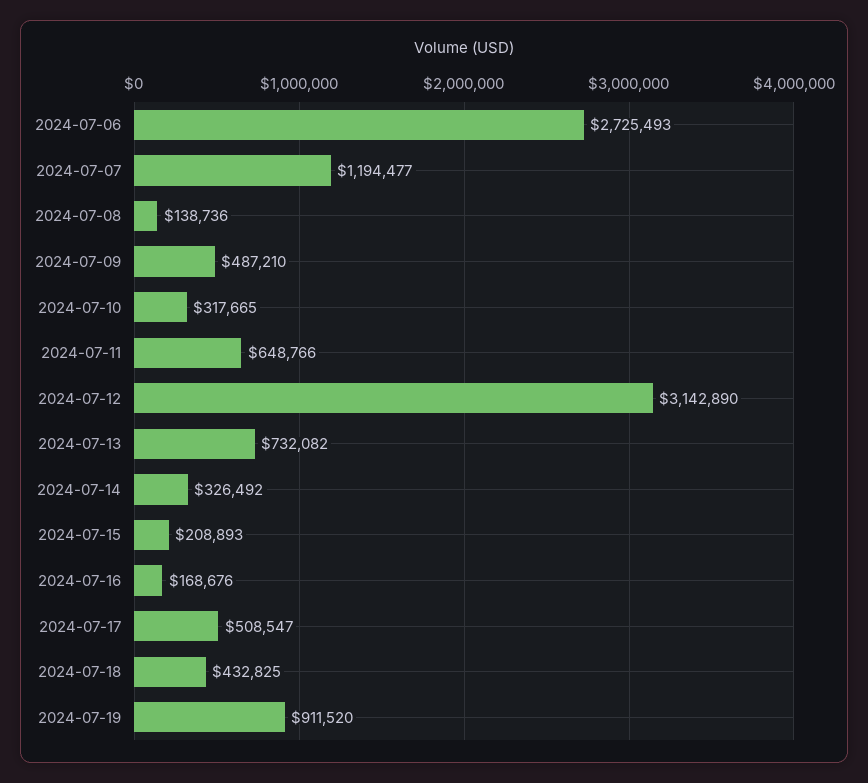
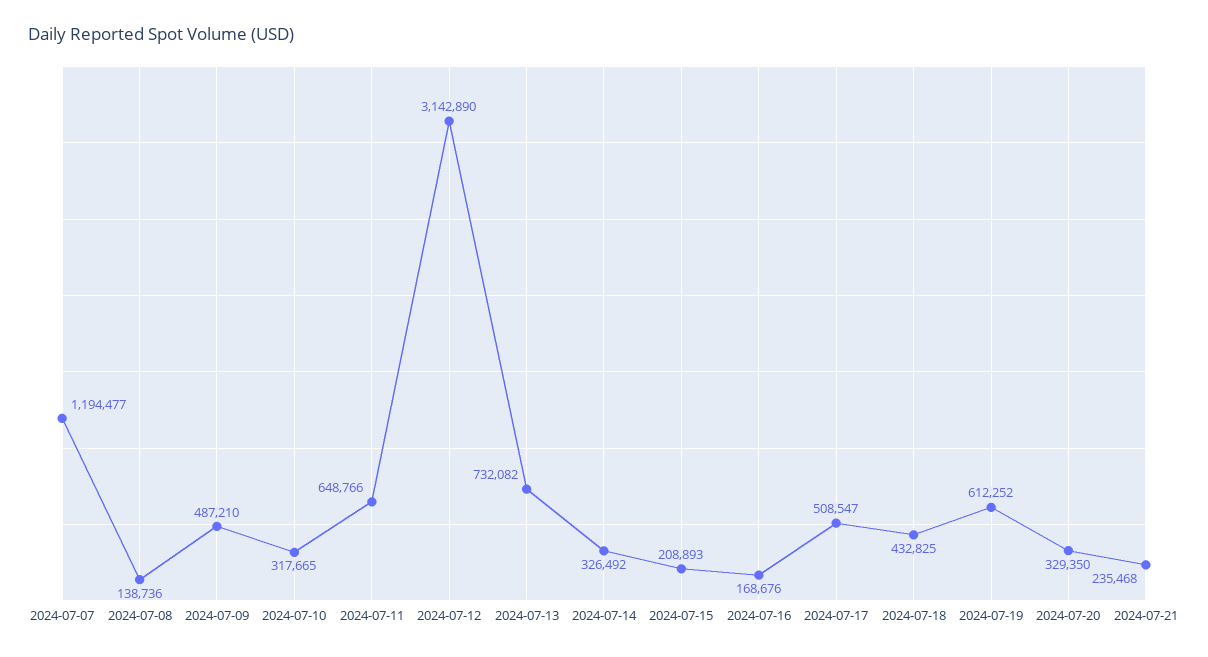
2024-07-06: 2725493 -> none
2024-07-19: 911520 -> 612252
2024-07-20: none -> 329350
2024-07-21: none -> 235468

